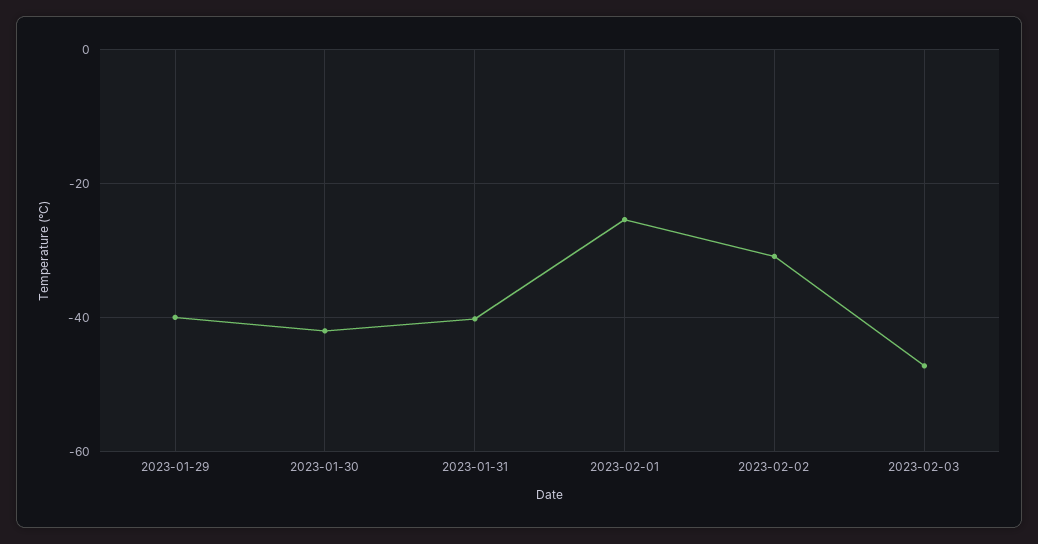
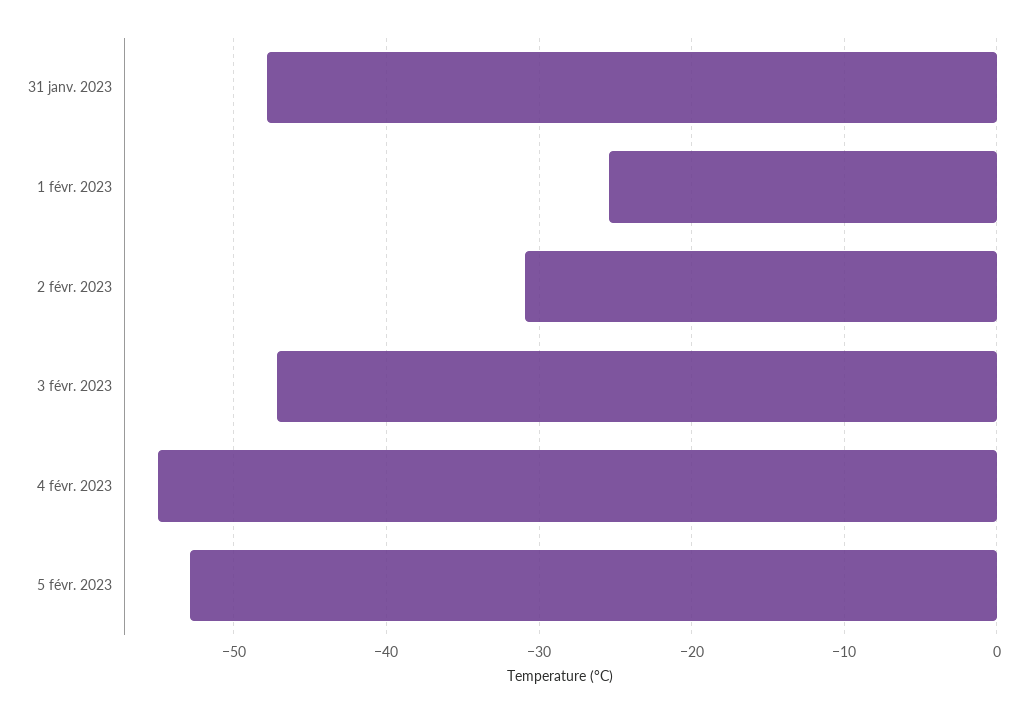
2023-01-29: -40 -> none
2023-01-30: -42 -> none
2023-01-31: -40 -> -48
4 févr. 2023: none -> -55
5 févr. 2023: none -> -53

